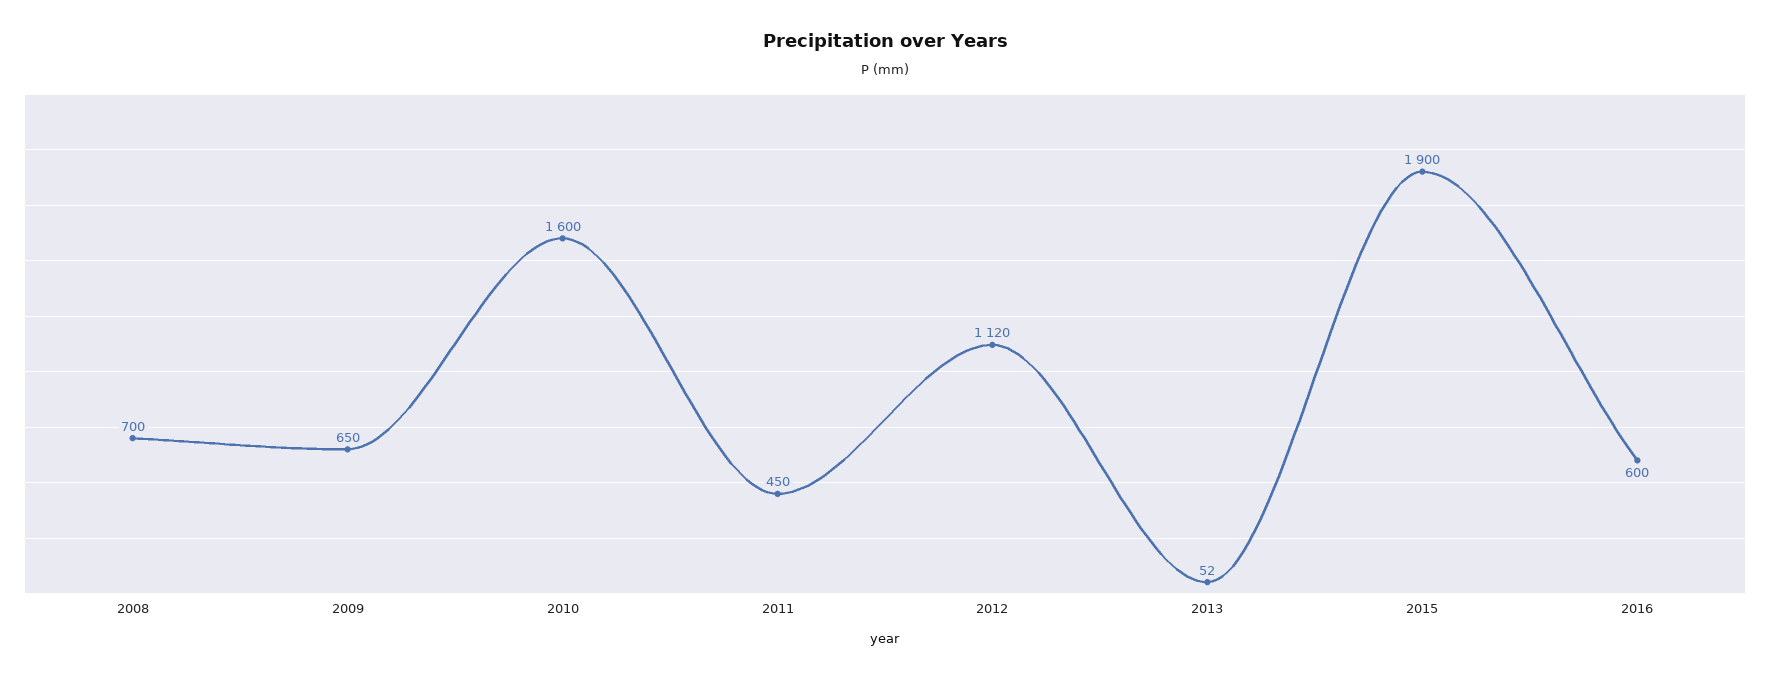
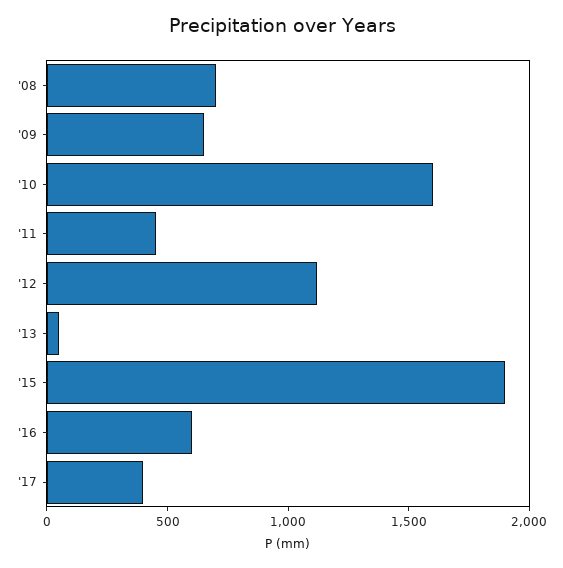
'17: none -> 400

